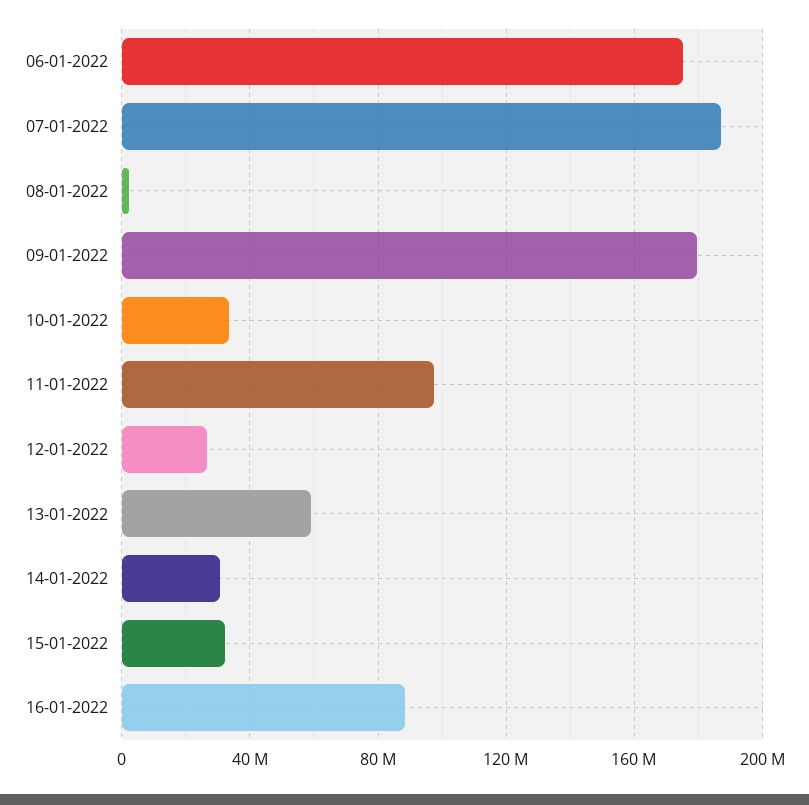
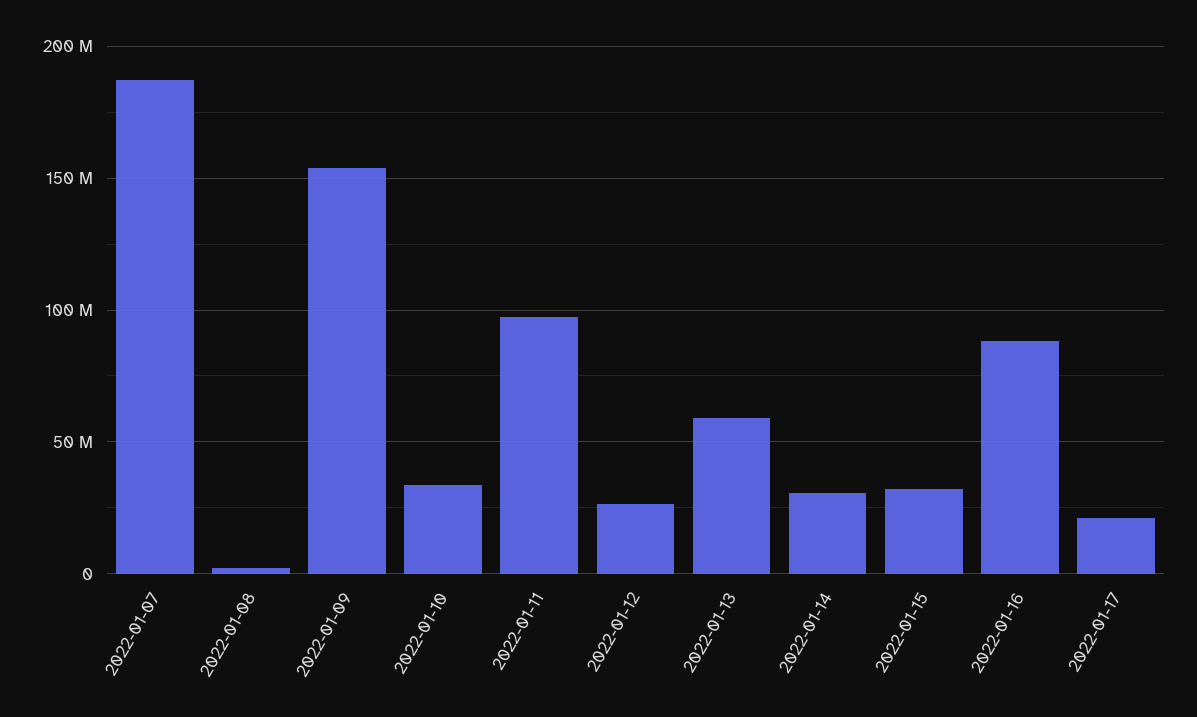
06-01-2022: 175000000 -> none
09-01-2022: 180000000 -> 155000000
2022-01-17: none -> 20000000

